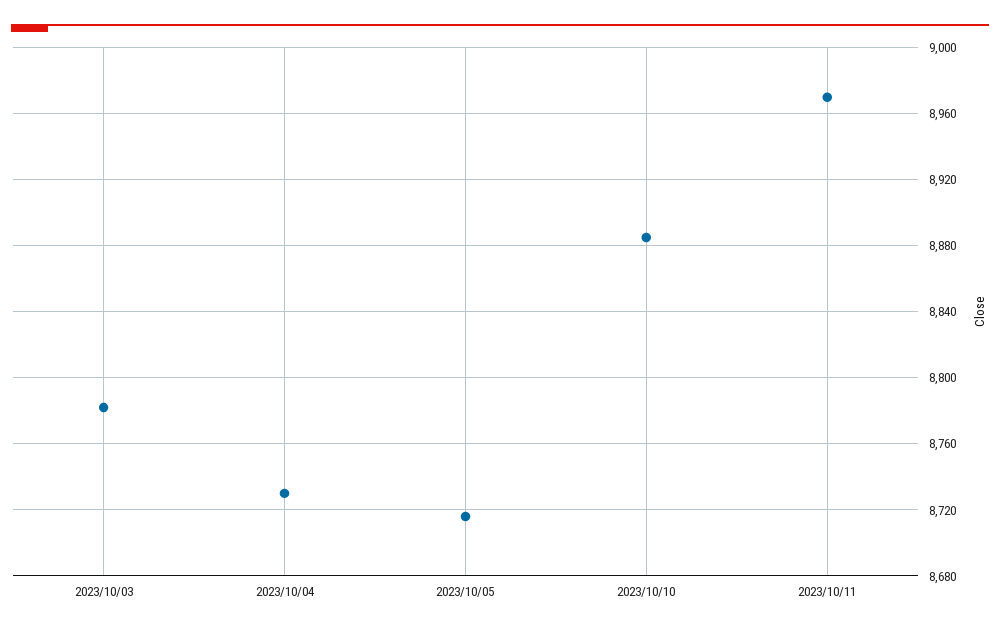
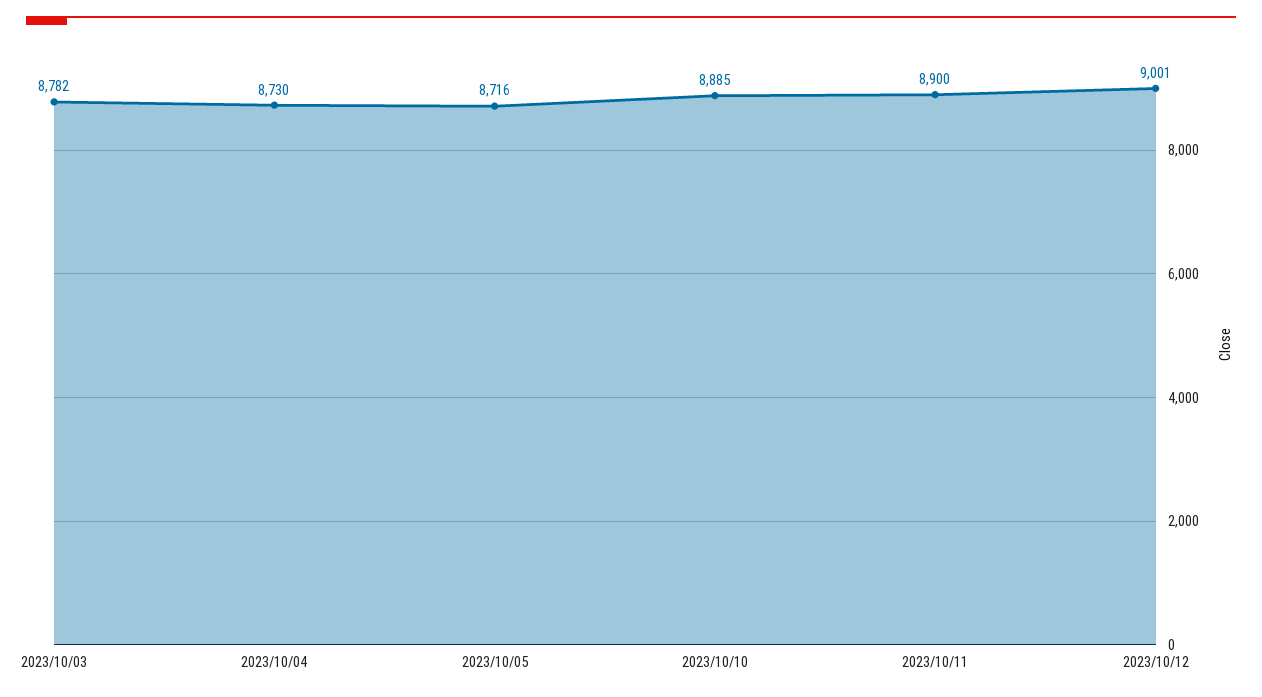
2023/10/11: 8970 -> 8900
2023/10/12: none -> 9001

